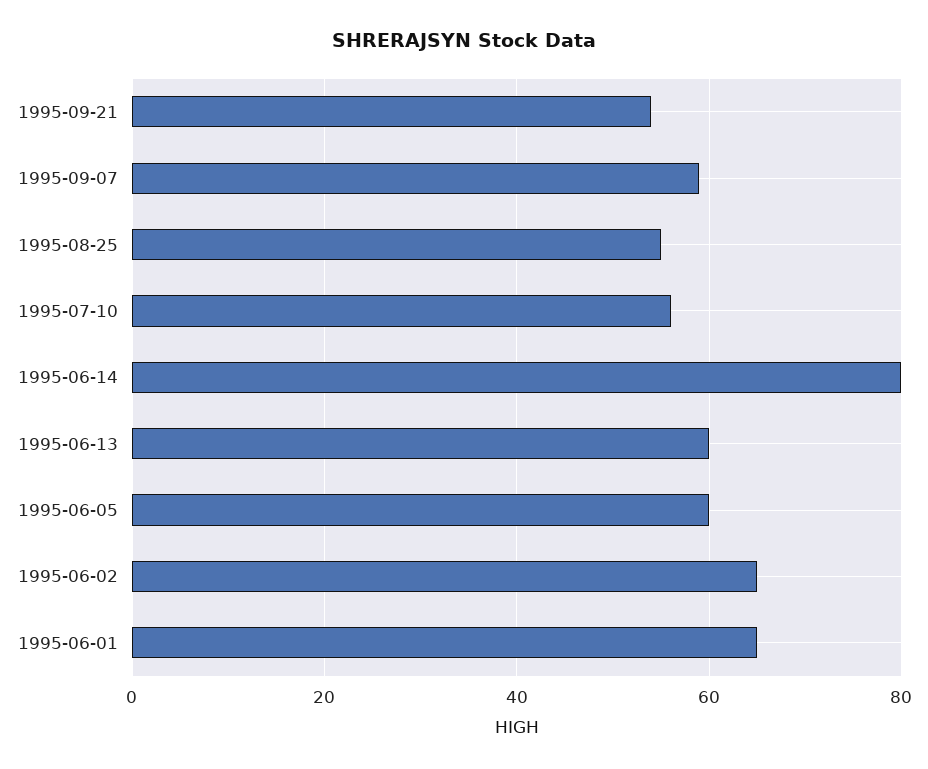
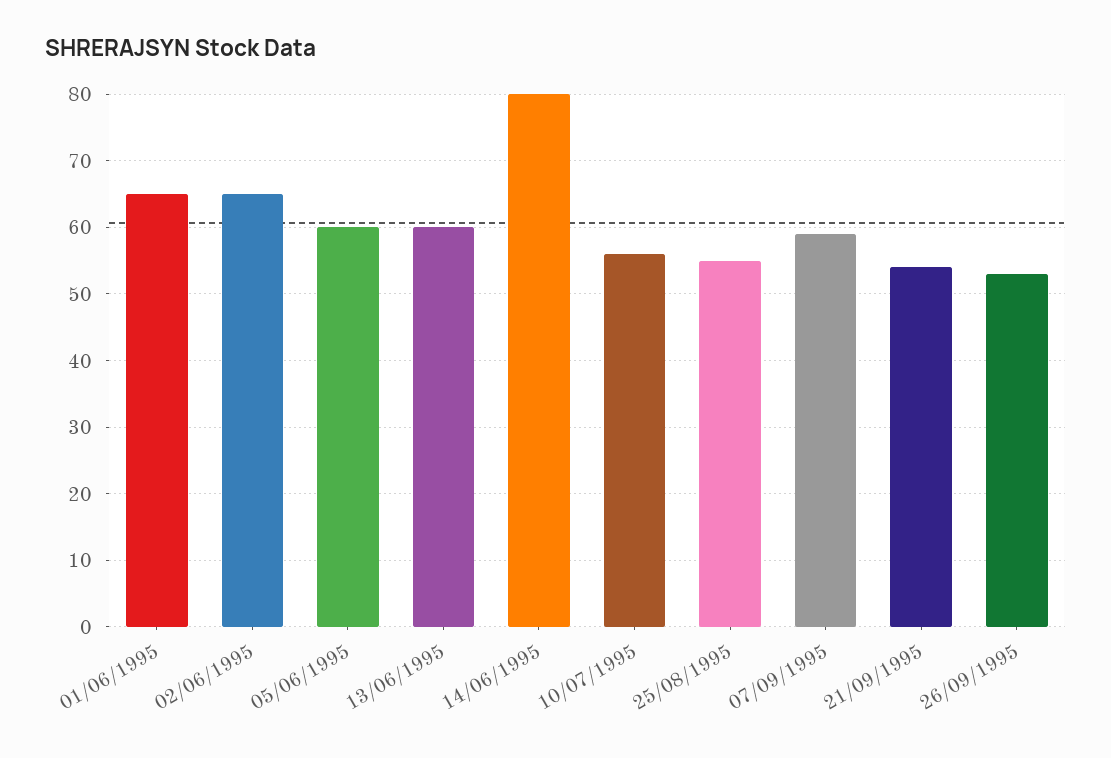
26/09/1995: none -> 53

